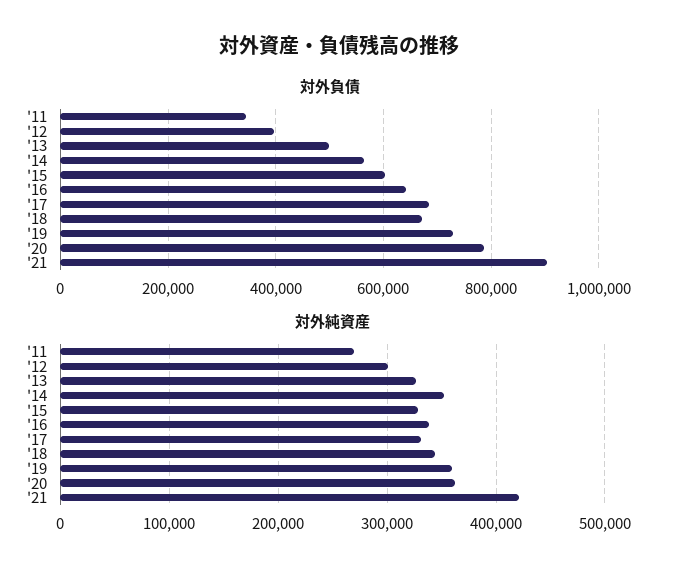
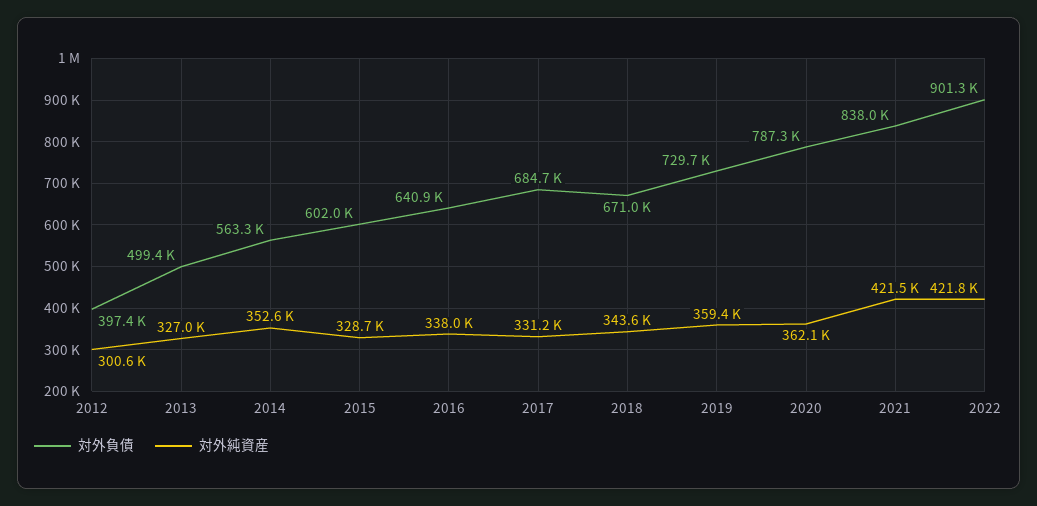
対外負債, '11: 340000 -> none
対外負債, '21: 900000 -> 838000
対外純資産, '11: 270000 -> none
対外負債, 2022: none -> 901300
対外純資産, 2022: none -> 421800

